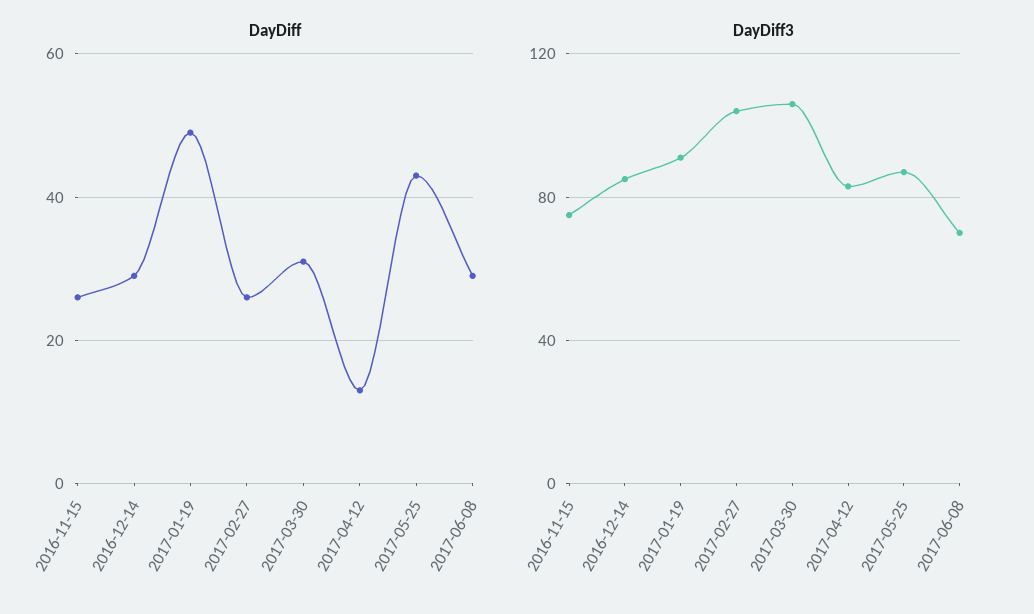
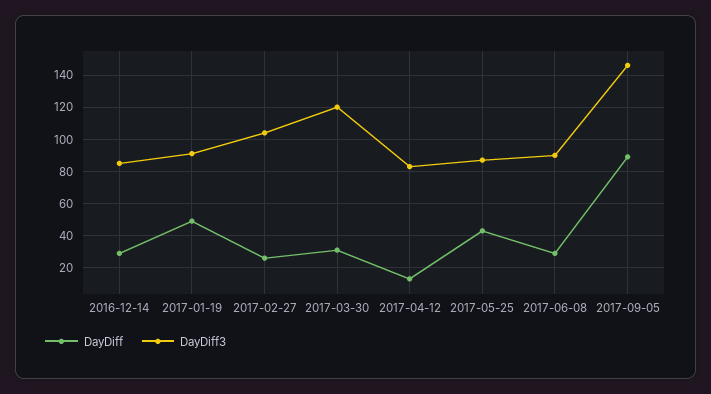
DayDiff, 2016-11-15: 25 -> none
DayDiff3, 2016-11-15: 75 -> none
DayDiff3, 2017-03-30: 105 -> 120
DayDiff3, 2017-06-08: 70 -> 90
DayDiff, 2017-09-05: none -> 90
DayDiff3, 2017-09-05: none -> 145

